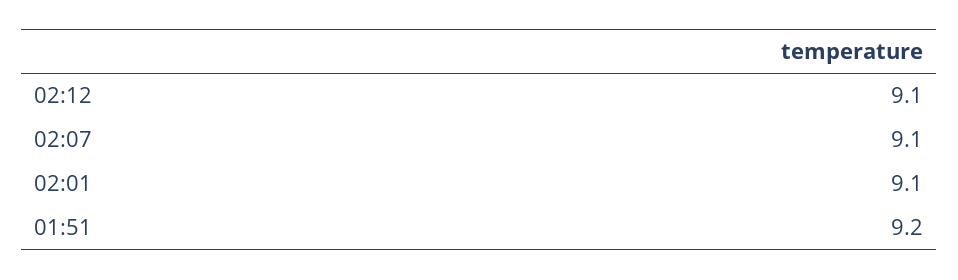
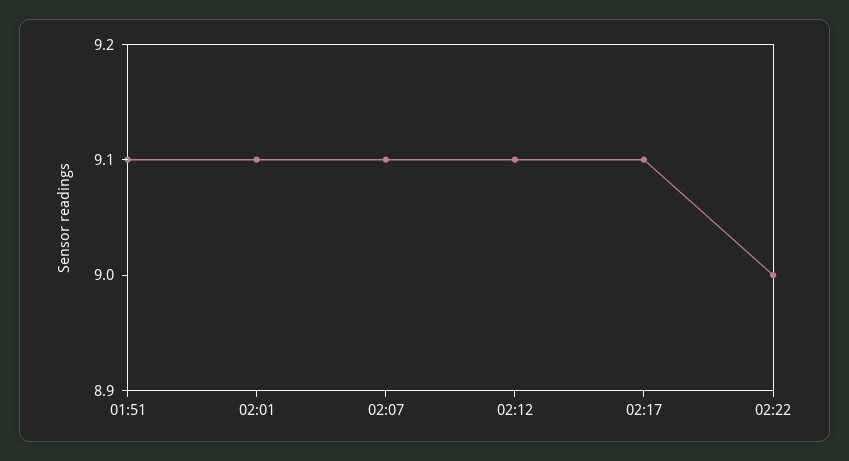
01:51: 9.2 -> 9.1
02:17: none -> 9.1
02:22: none -> 9

